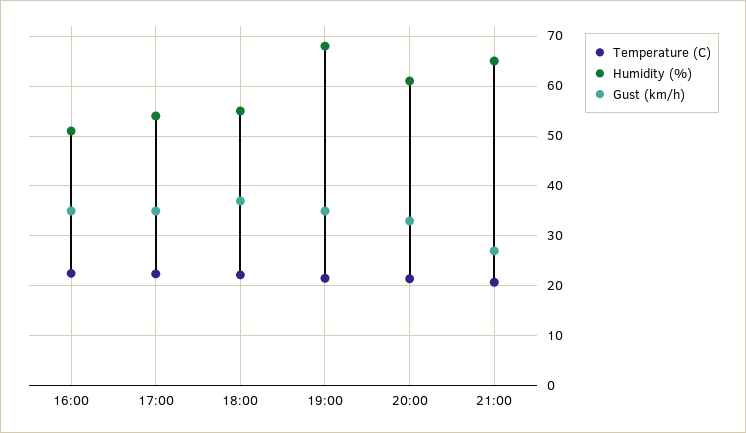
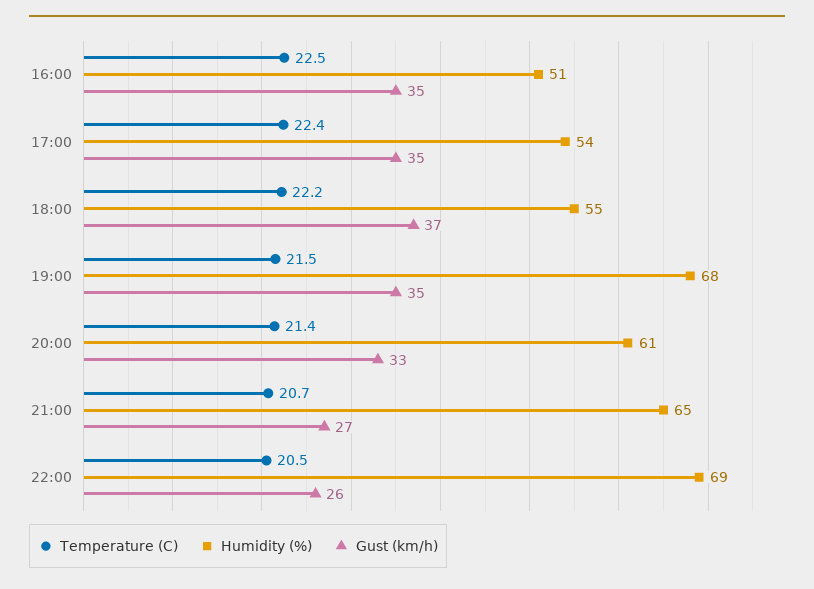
Temperature (C), 22:00: none -> 20.5
Humidity (%), 22:00: none -> 69
Gust (km/h), 22:00: none -> 26

